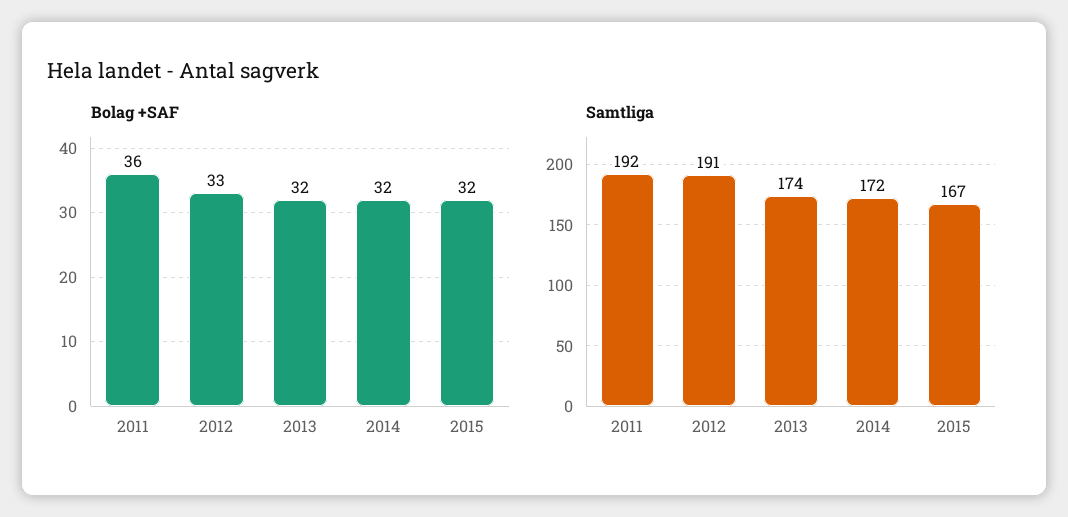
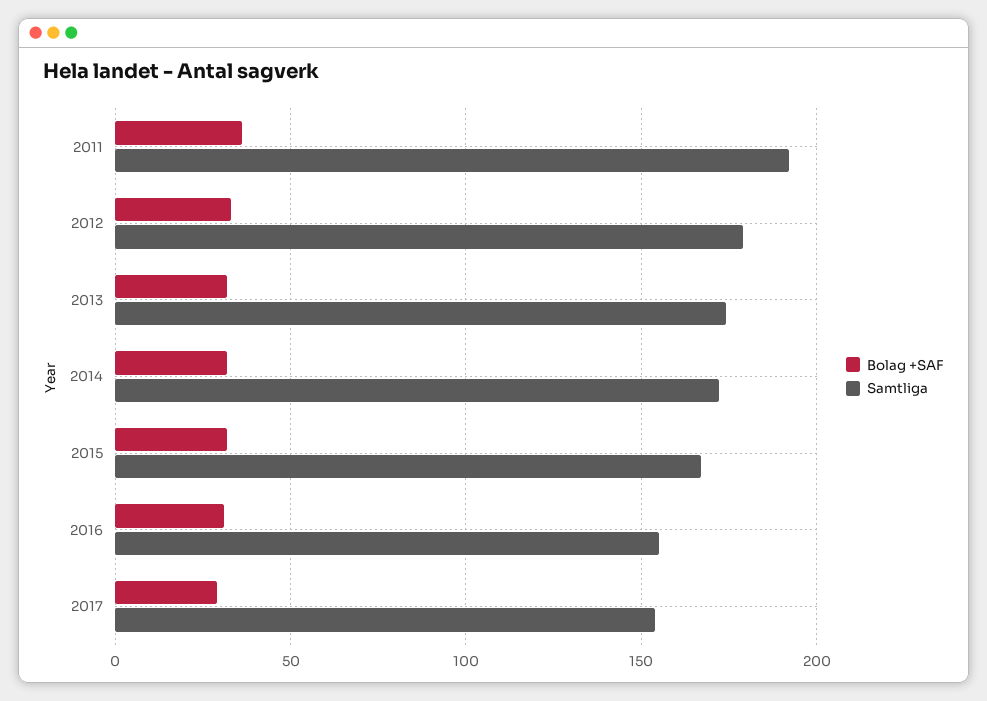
Samtliga, 2012: 191 -> 180
Bolag +SAF, 2016: none -> 30
Samtliga, 2016: none -> 155
Bolag +SAF, 2017: none -> 30
Samtliga, 2017: none -> 155

